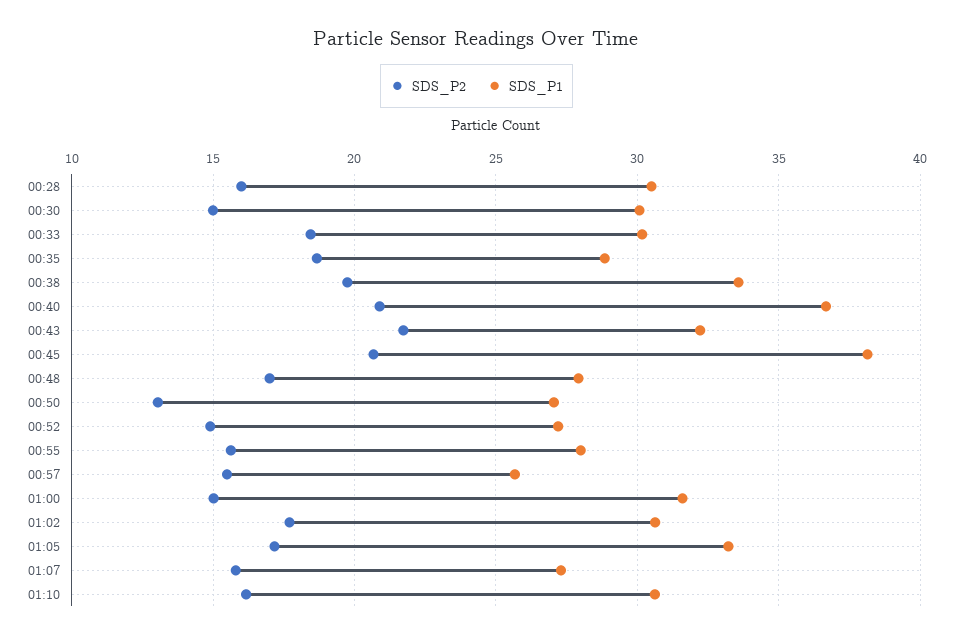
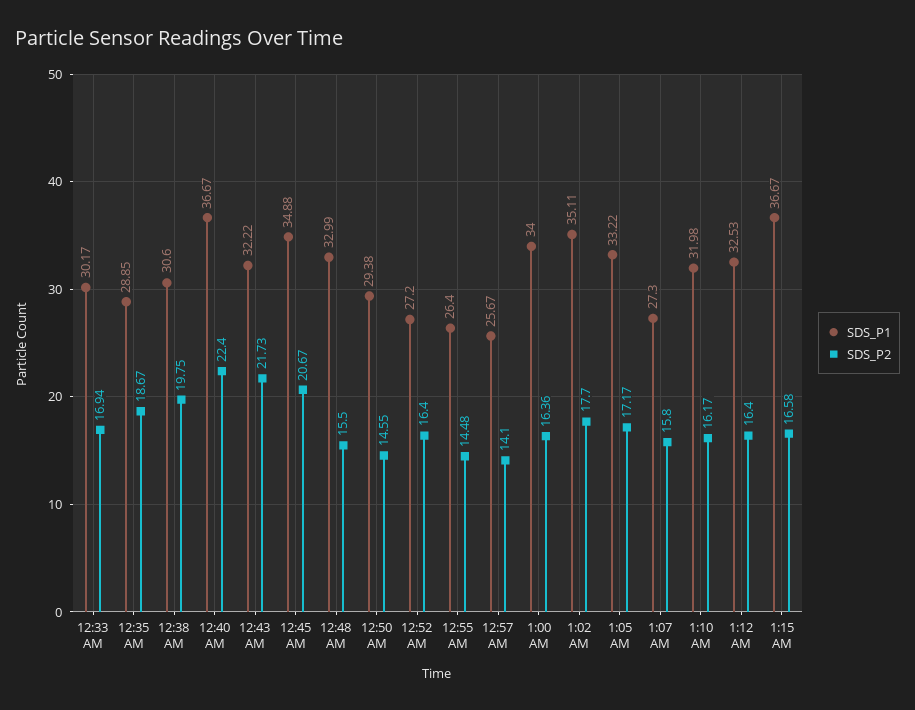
SDS_P2, 00:28: 16 -> none
SDS_P1, 00:28: 30.5 -> none
SDS_P2, 00:30: 15 -> none
SDS_P1, 00:30: 30 -> none
SDS_P2, 00:33: 18.5 -> 16.94
SDS_P1, 00:38: 33.5 -> 30.6
SDS_P2, 00:40: 21 -> 22.4
SDS_P1, 00:45: 38 -> 34.88
SDS_P2, 00:48: 17 -> 15.5
SDS_P1, 00:48: 28 -> 32.99
SDS_P2, 00:50: 13 -> 14.55
SDS_P1, 00:50: 27 -> 29.38
SDS_P2, 00:52: 15 -> 16.4
SDS_P2, 00:55: 15.5 -> 14.48
SDS_P1, 00:55: 28 -> 26.4
SDS_P2, 00:57: 15.5 -> 14.1
SDS_P2, 01:00: 15 -> 16.36
SDS_P1, 01:00: 31.5 -> 34
SDS_P1, 01:02: 30.5 -> 35.11
SDS_P1, 01:10: 30.5 -> 31.98
SDS_P1, 1:12 AM: none -> 32.53
SDS_P2, 1:12 AM: none -> 16.4
SDS_P1, 1:15 AM: none -> 36.67
SDS_P2, 1:15 AM: none -> 16.58

